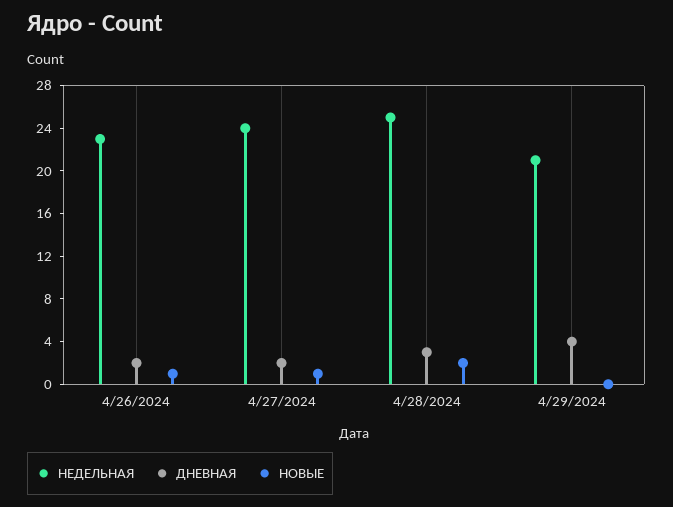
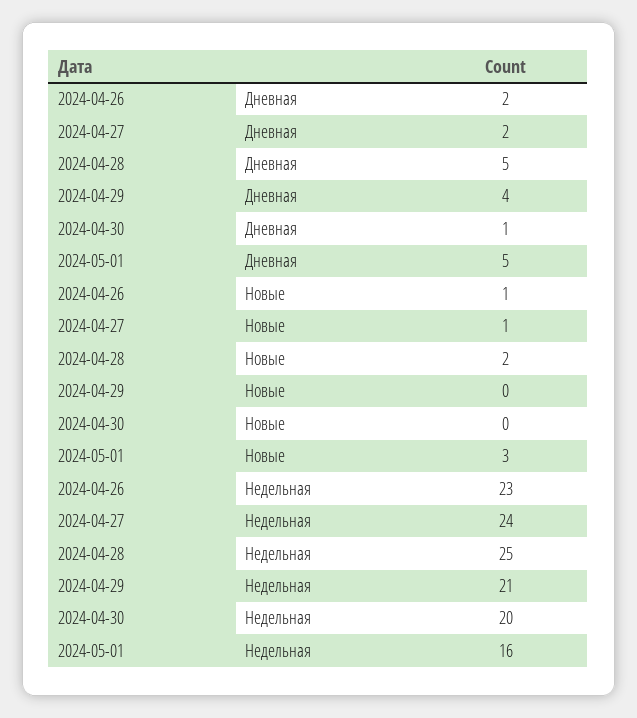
ДНЕВНАЯ, 4/28/2024: 3 -> 5
ДНЕВНАЯ, 2024-04-30: none -> 1
ДНЕВНАЯ, 2024-05-01: none -> 5
НОВЫЕ, 2024-04-30: none -> 0
НОВЫЕ, 2024-05-01: none -> 3
НЕДЕЛЬНАЯ, 2024-04-30: none -> 20
НЕДЕЛЬНАЯ, 2024-05-01: none -> 16

